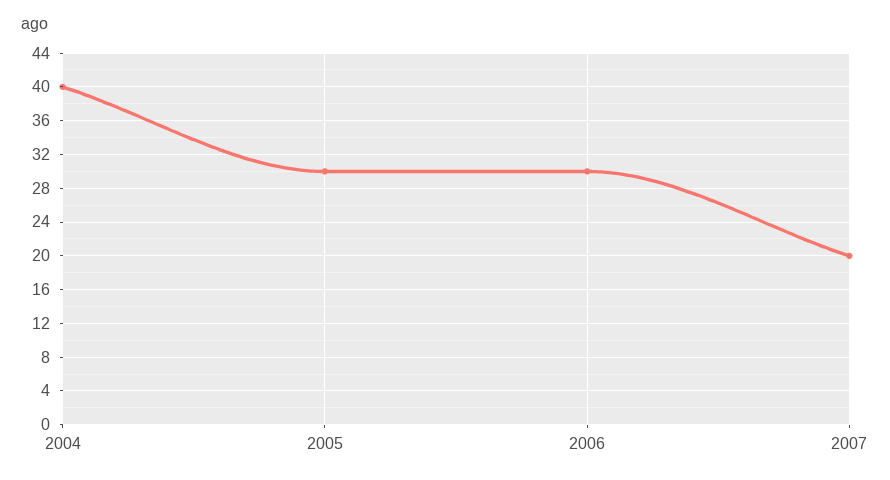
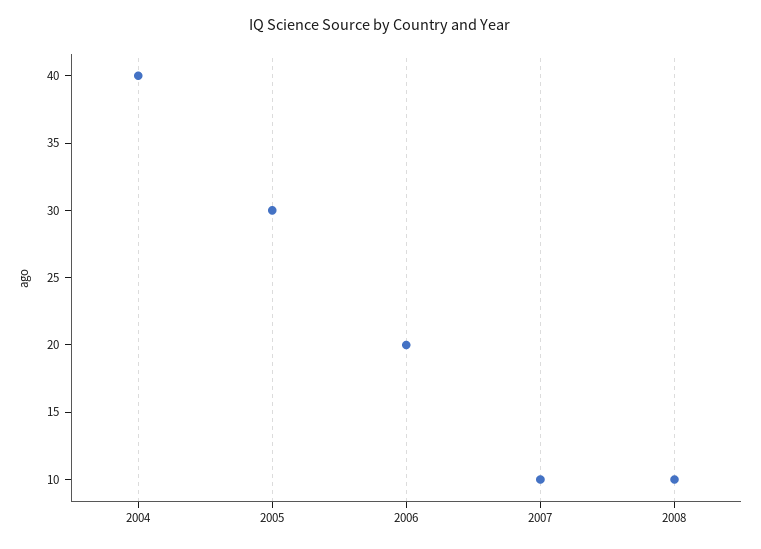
2006: 30 -> 20
2007: 20 -> 10
2008: none -> 10

